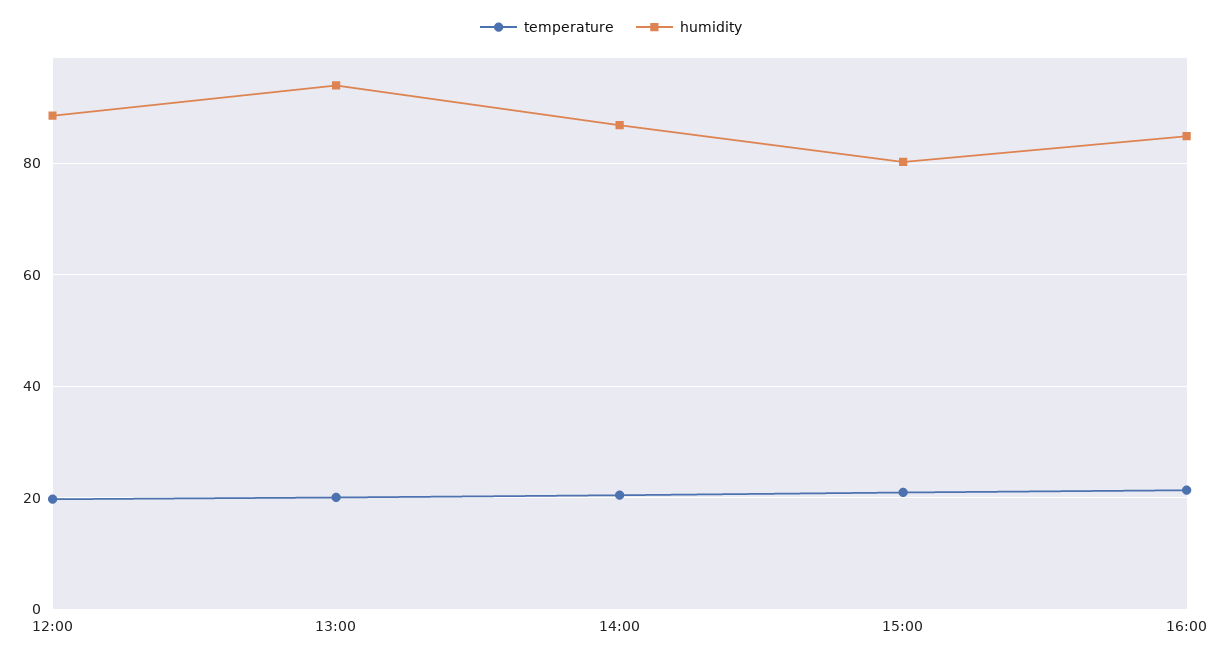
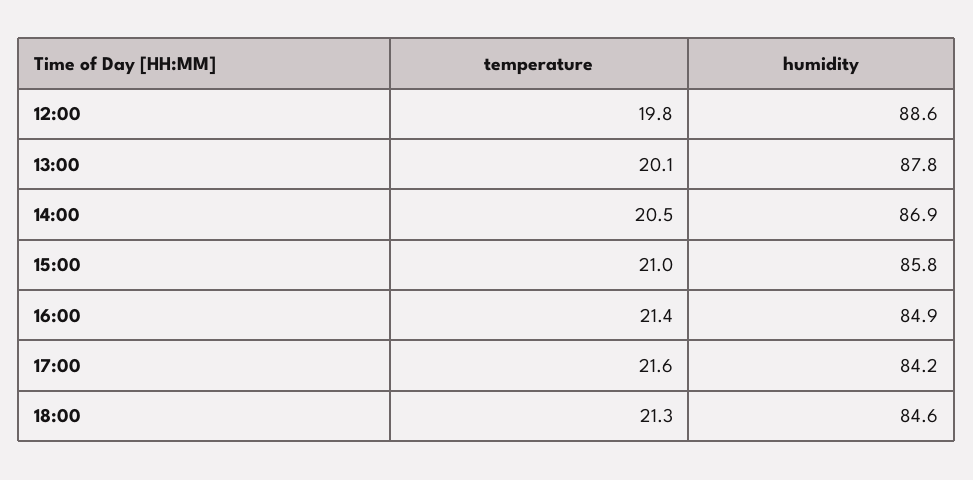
humidity, 13:00: 94 -> 87.8
humidity, 15:00: 80 -> 85.8
temperature, 17:00: none -> 21.6
humidity, 17:00: none -> 84.2
temperature, 18:00: none -> 21.3
humidity, 18:00: none -> 84.6

